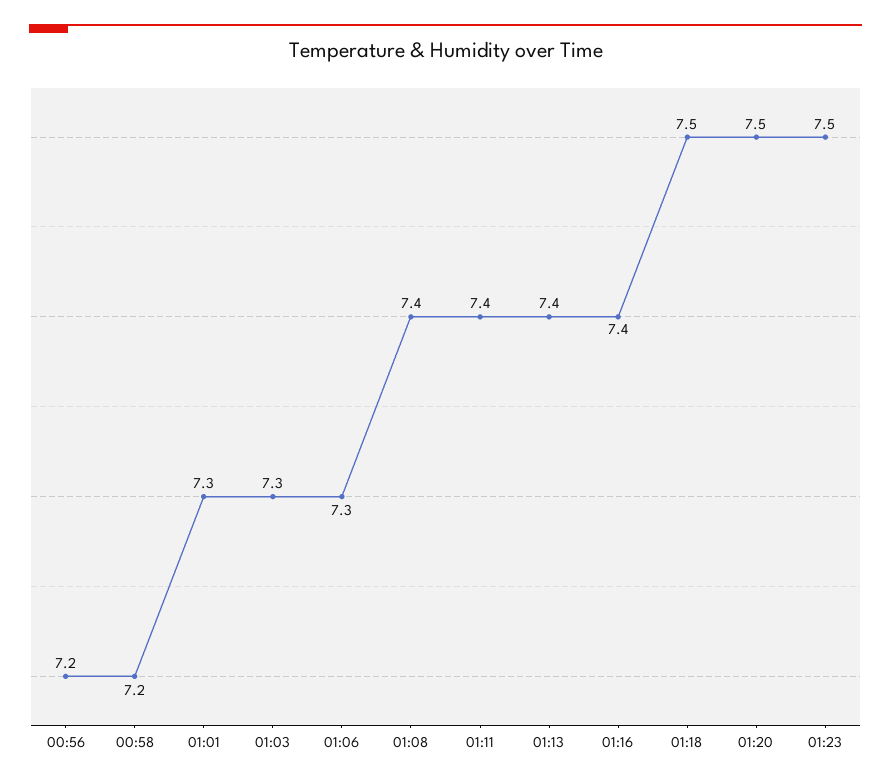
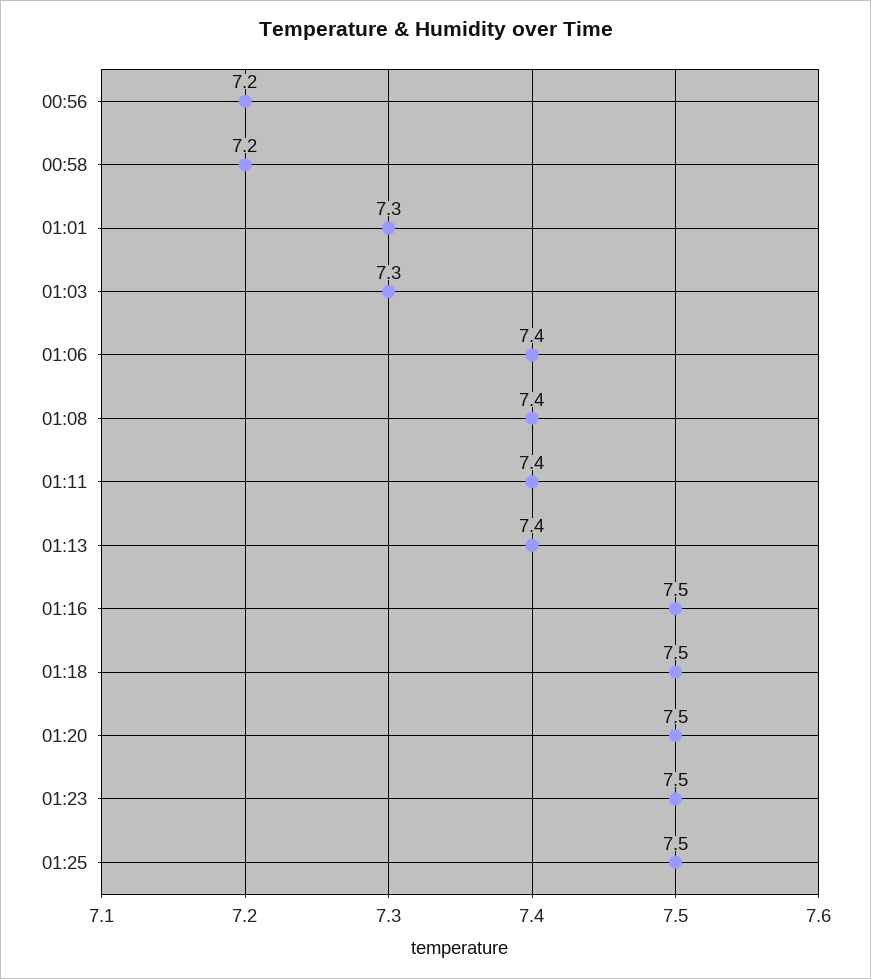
01:06: 7.3 -> 7.4
01:16: 7.4 -> 7.5
01:25: none -> 7.5

